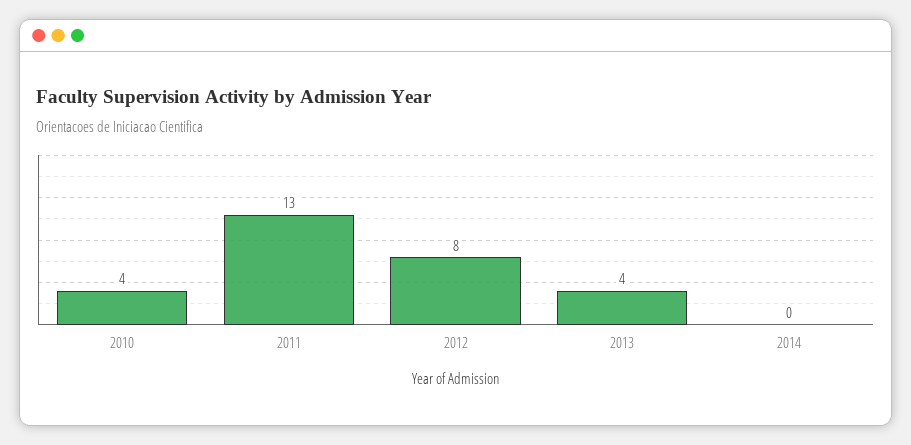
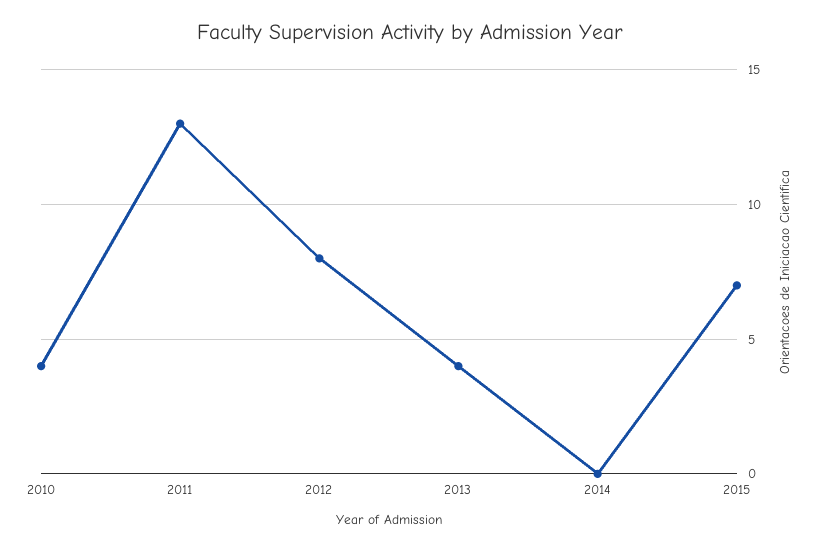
2015: none -> 7

